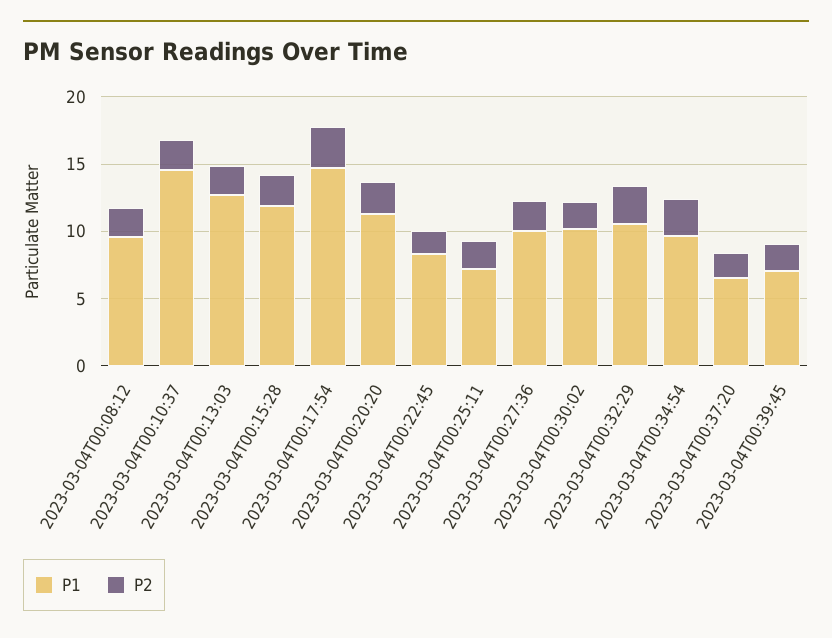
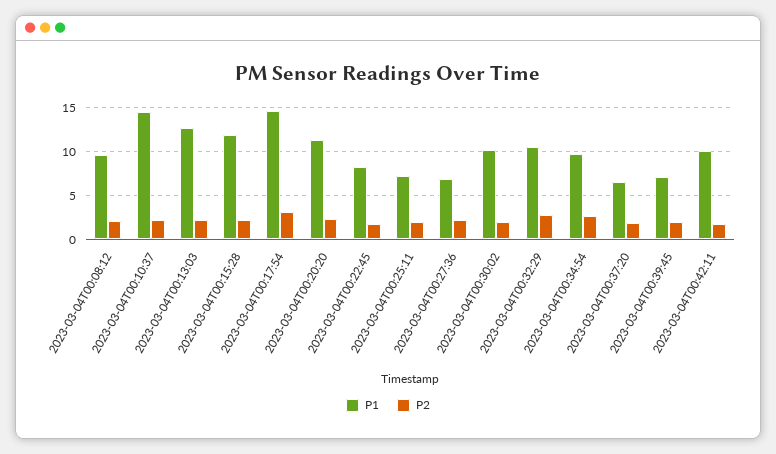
P1, 2023-03-04T00:27:36: 10 -> 7
P1, 2023-03-04T00:42:11: none -> 10
P2, 2023-03-04T00:42:11: none -> 2

